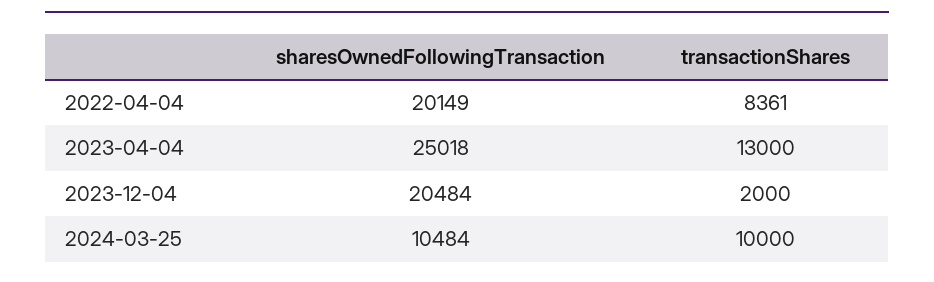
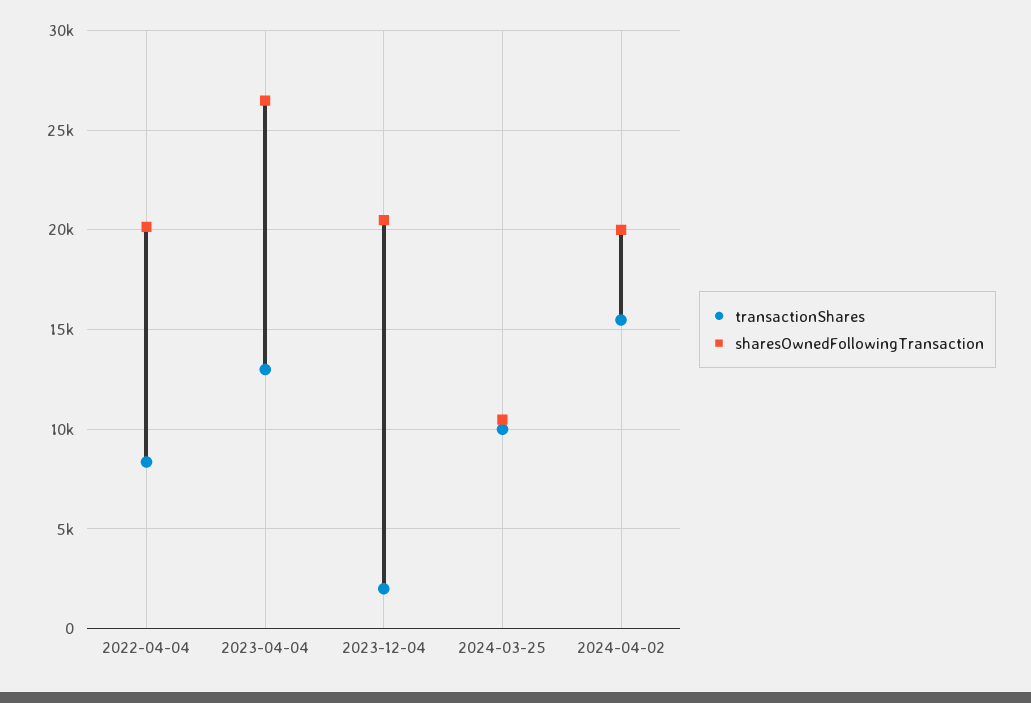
sharesOwnedFollowingTransaction, 2023-04-04: 25018 -> 26500
transactionShares, 2024-04-02: none -> 15500
sharesOwnedFollowingTransaction, 2024-04-02: none -> 20000

